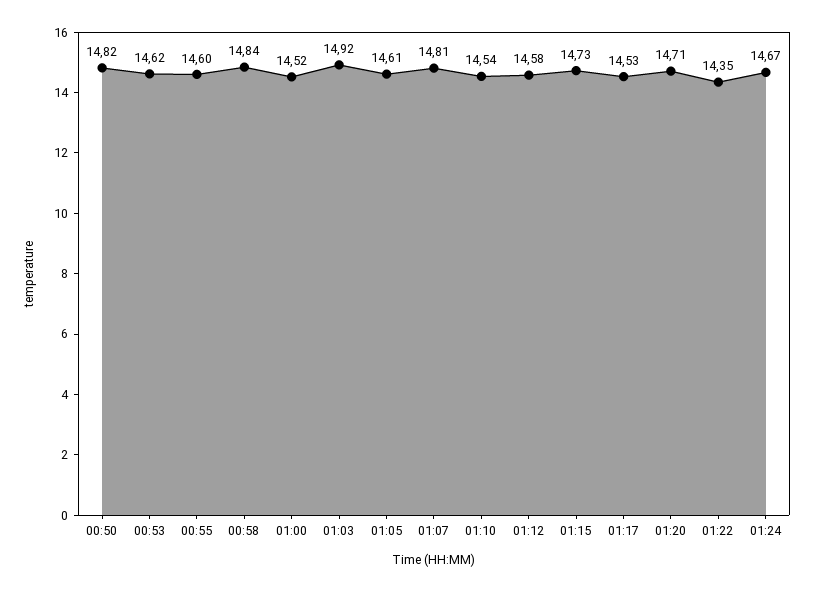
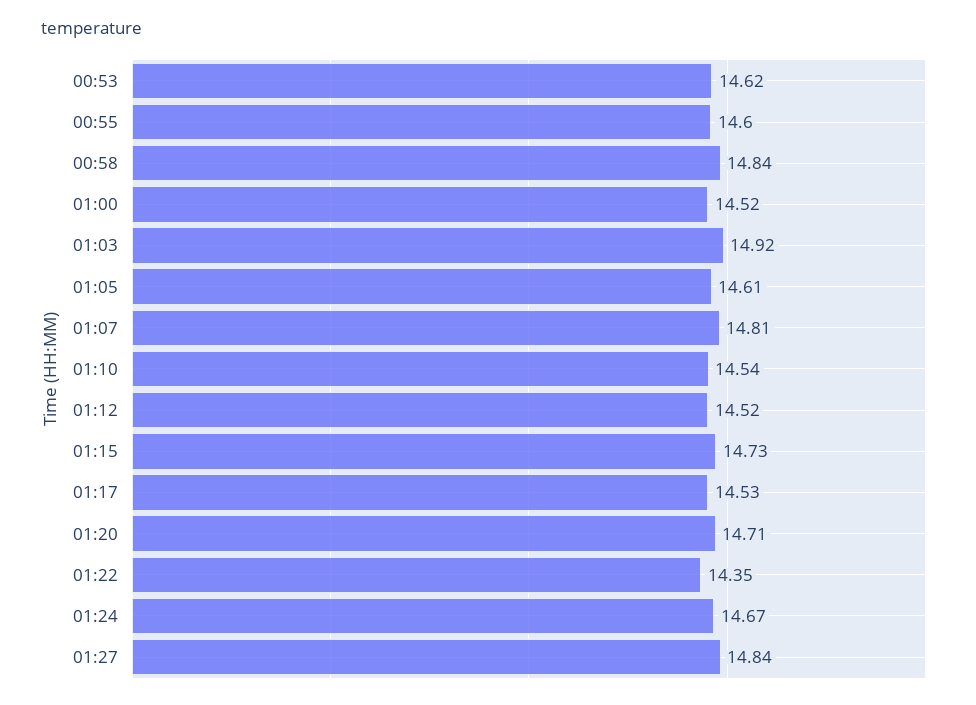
00:50: 14.82 -> none
01:12: 14.58 -> 14.52
01:27: none -> 14.84

